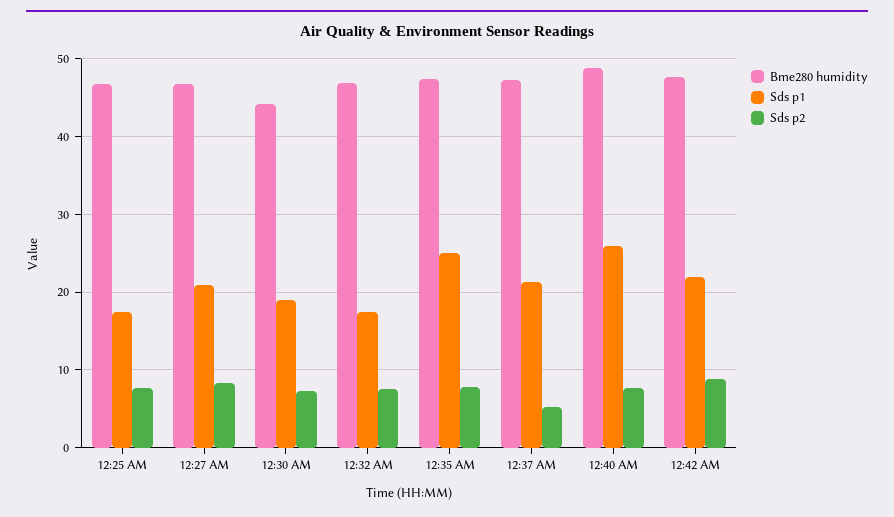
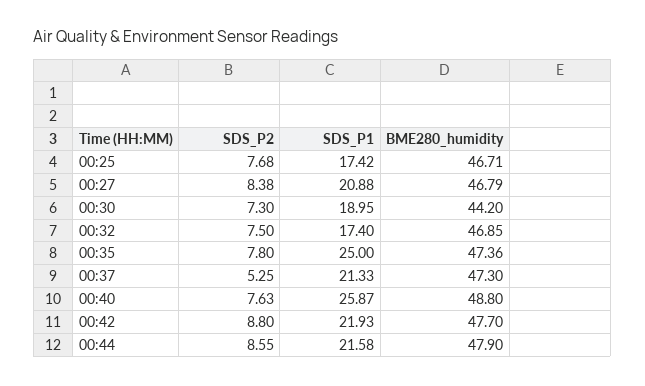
Sds p2, 00:44: none -> 8.55
Sds p1, 00:44: none -> 21.58
Bme280 humidity, 00:44: none -> 47.9

